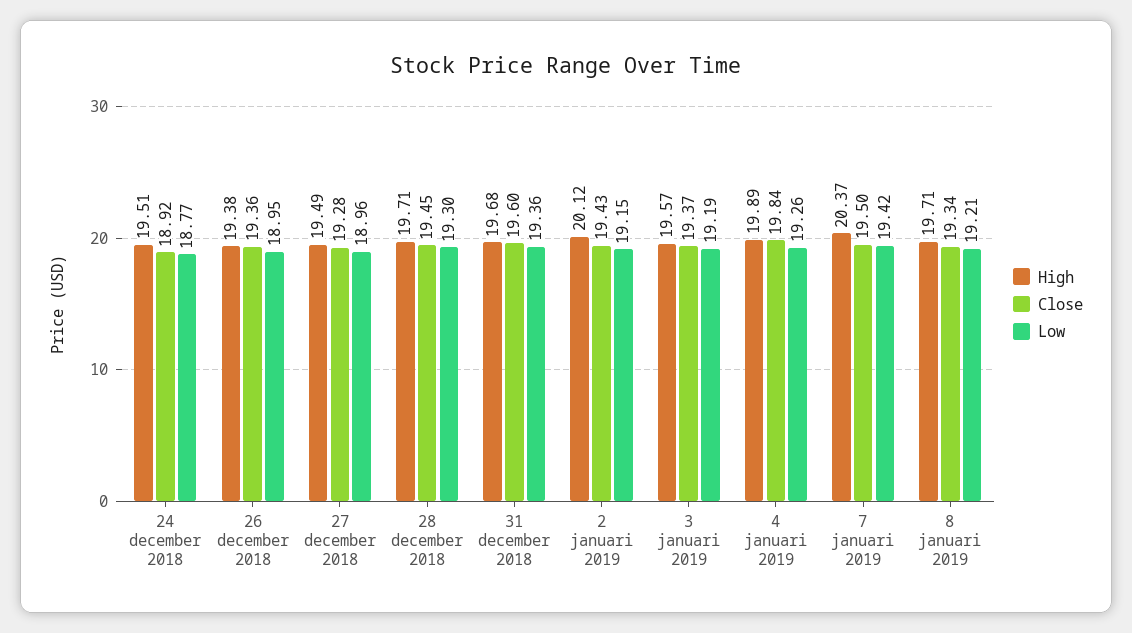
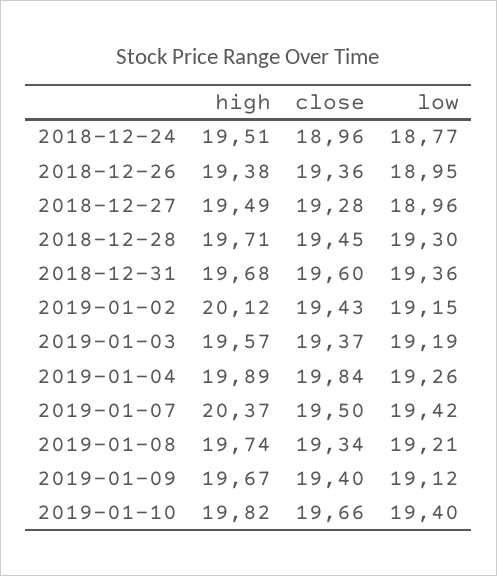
Close, 24 december 2018: 18.92 -> 18.96
High, 8 januari 2019: 19.71 -> 19.74
High, 2019-01-09: none -> 19.67
Close, 2019-01-09: none -> 19.4
Low, 2019-01-09: none -> 19.12
High, 2019-01-10: none -> 19.82
Close, 2019-01-10: none -> 19.66
Low, 2019-01-10: none -> 19.4

